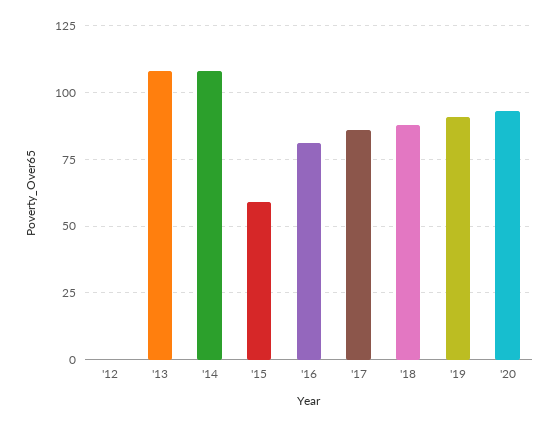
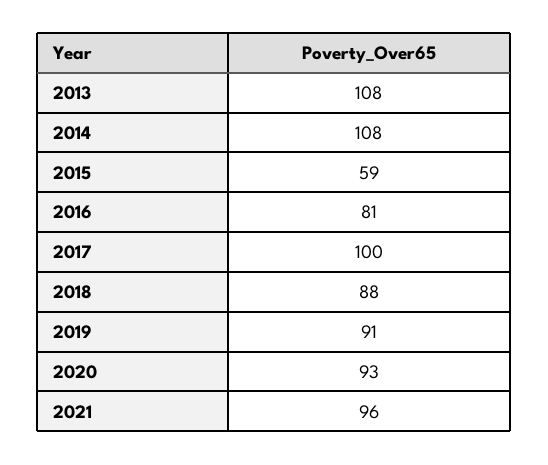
'12: 0 -> none
'17: 85 -> 100
2021: none -> 96

